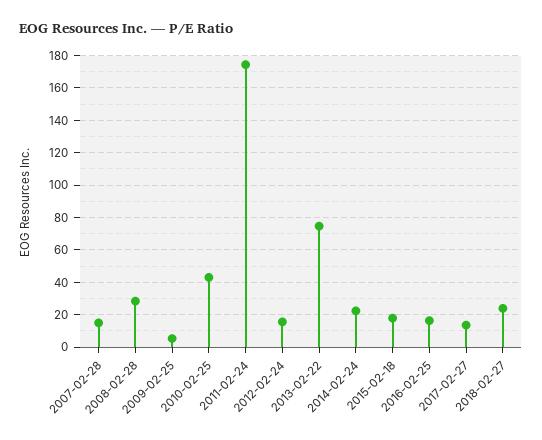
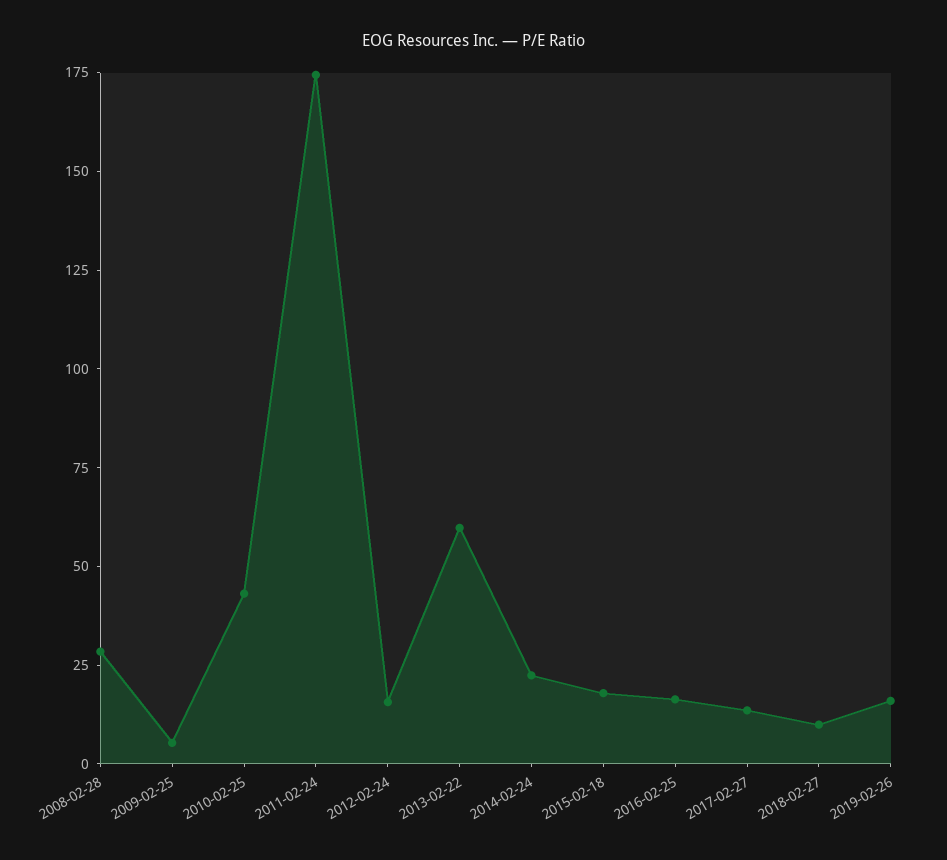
2007-02-28: 15 -> none
2013-02-22: 75 -> 60
2018-02-27: 25 -> 10
2019-02-26: none -> 15

